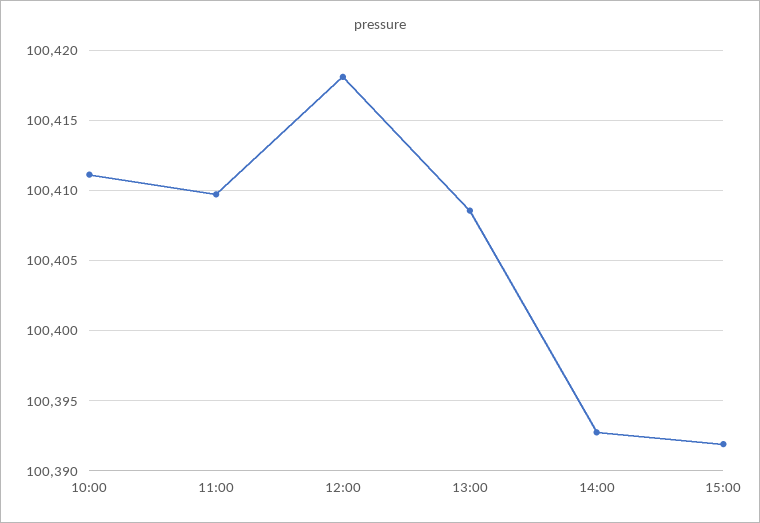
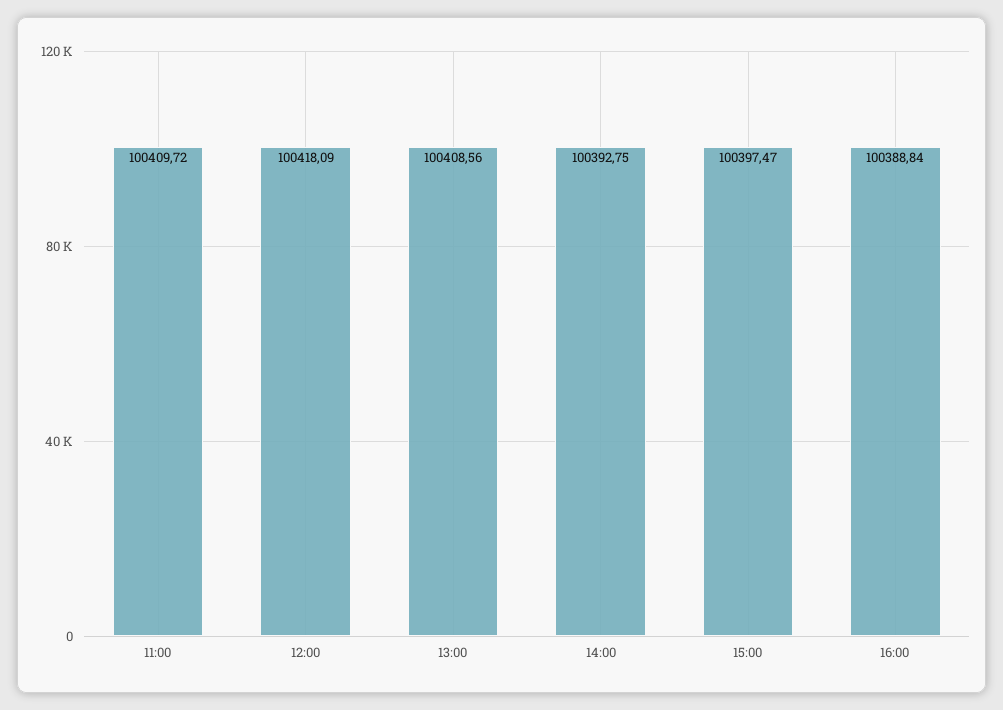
10:00: 100411 -> none
15:00: 100392 -> 100397.47
16:00: none -> 100388.84

